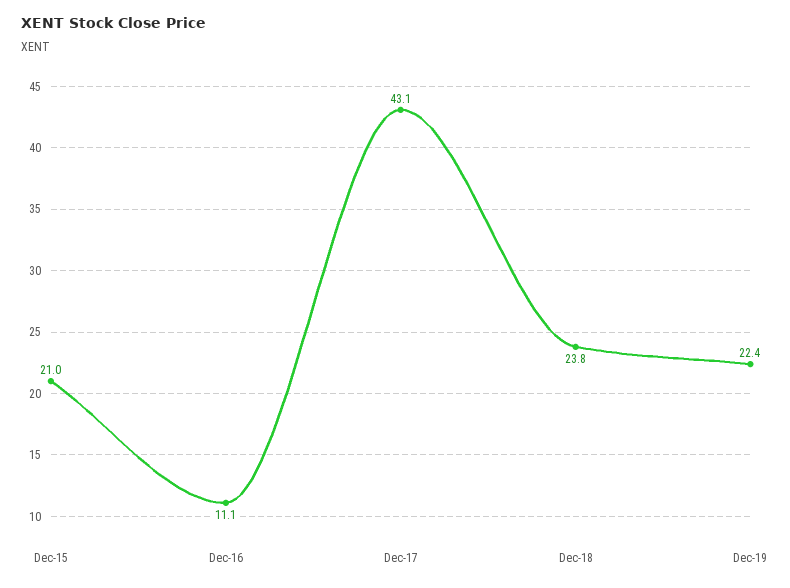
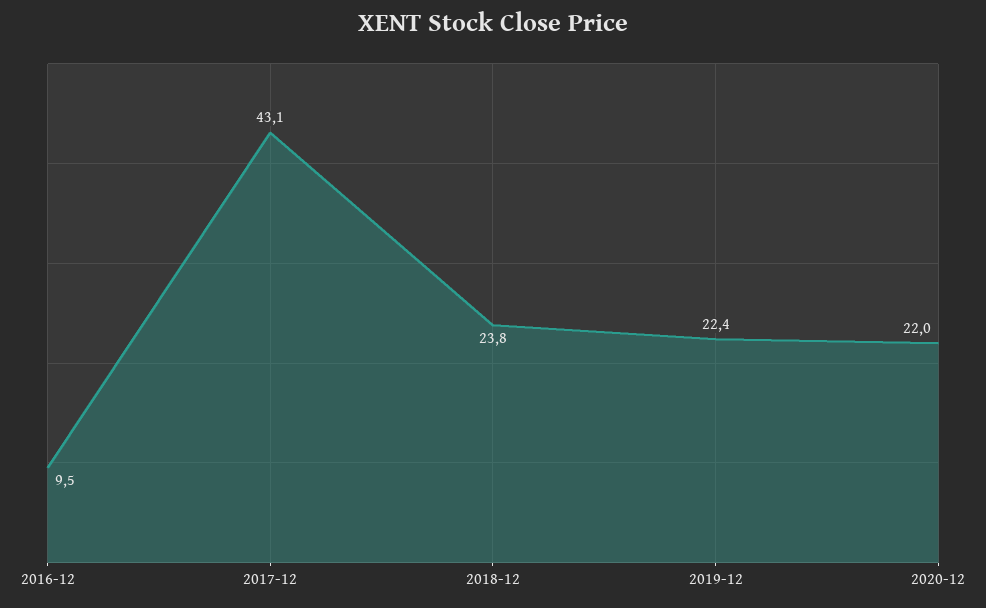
Dec-15: 21 -> none
Dec-16: 11.1 -> 9.5
2020-12: none -> 22

